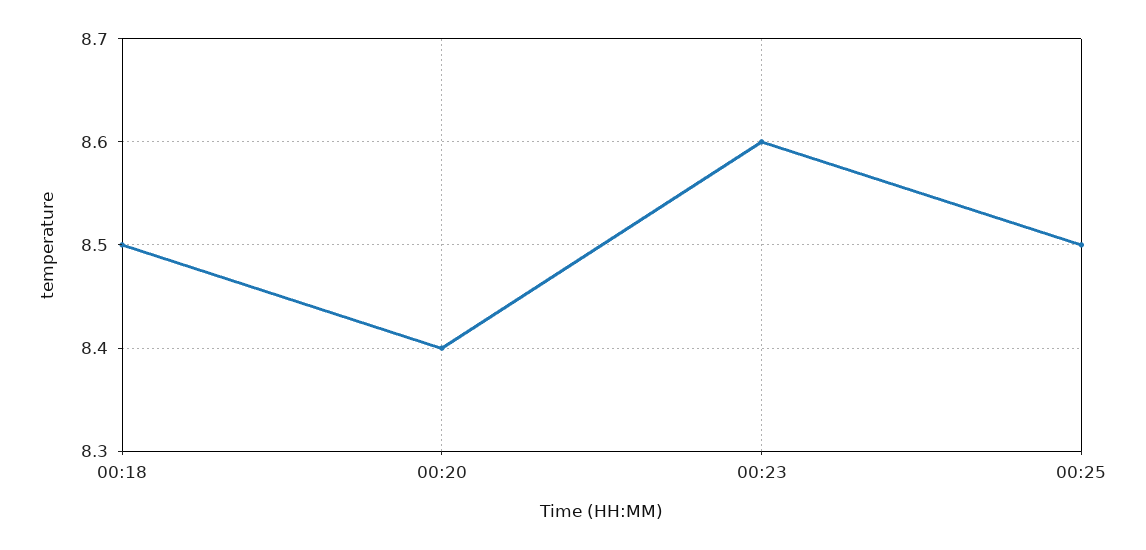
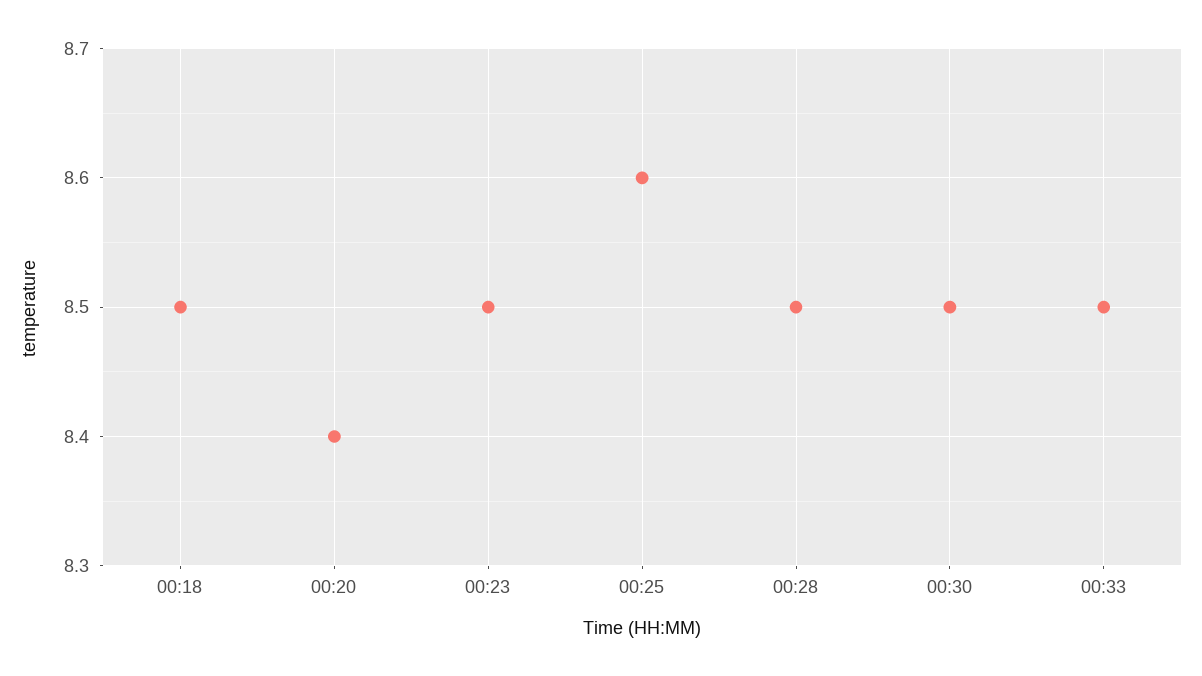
00:23: 8.6 -> 8.5
00:25: 8.5 -> 8.6
00:28: none -> 8.5
00:30: none -> 8.5
00:33: none -> 8.5

